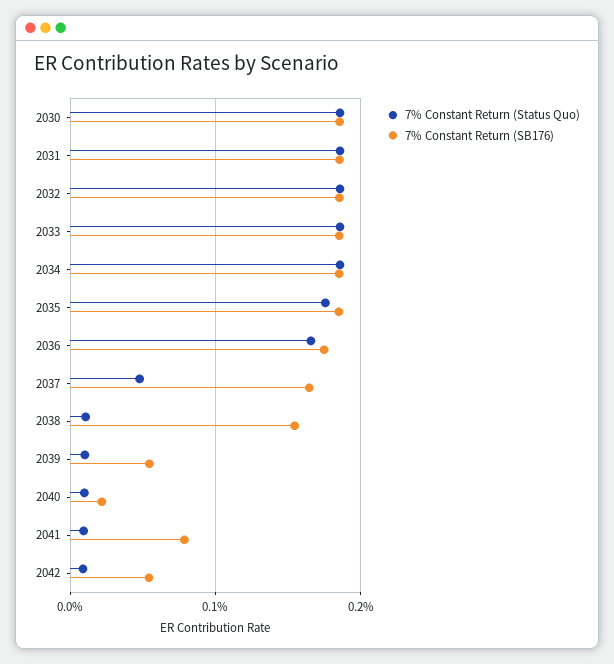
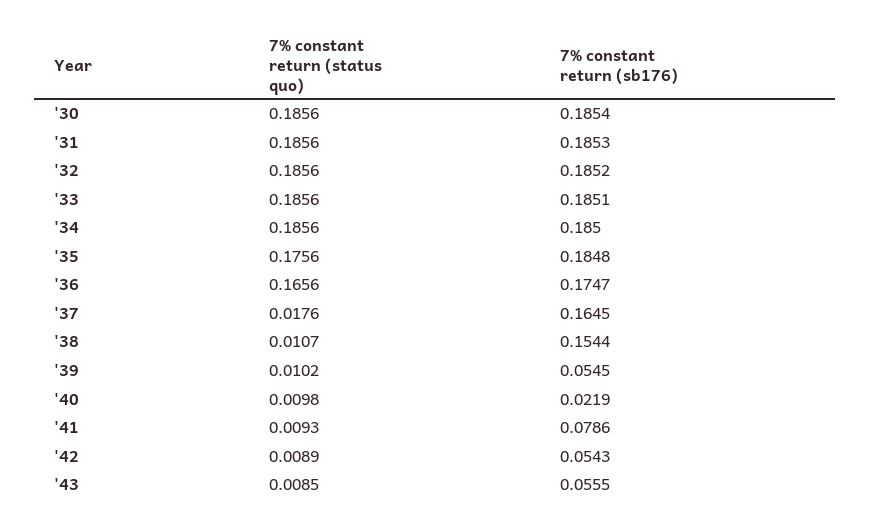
7% Constant Return (Status Quo), 2037: 0.05 -> 0.0176
7% Constant Return (Status Quo), '43: none -> 0.0085
7% Constant Return (SB176), '43: none -> 0.0555

